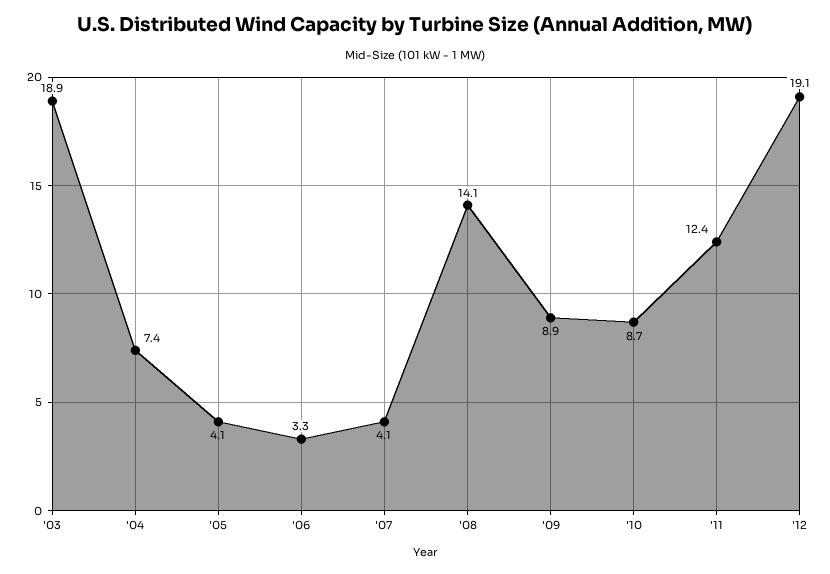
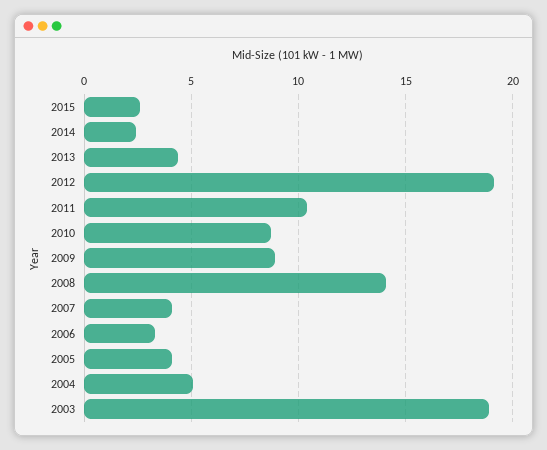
'04: 7.4 -> 5
'11: 12.4 -> 10.5
2015: none -> 2.5
2014: none -> 2.5
2013: none -> 4.5

